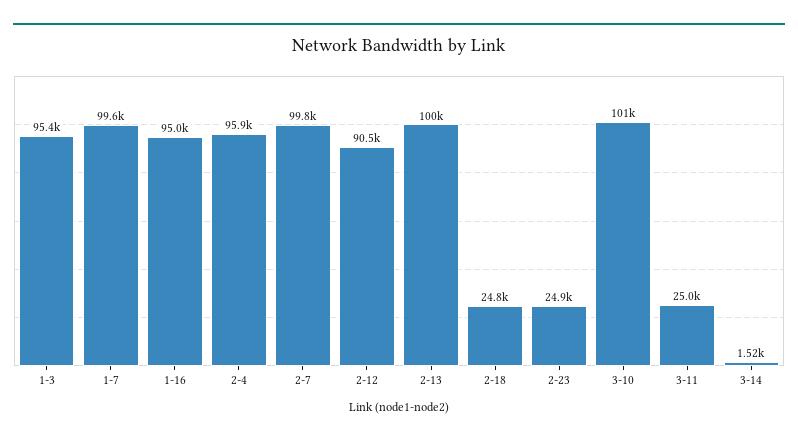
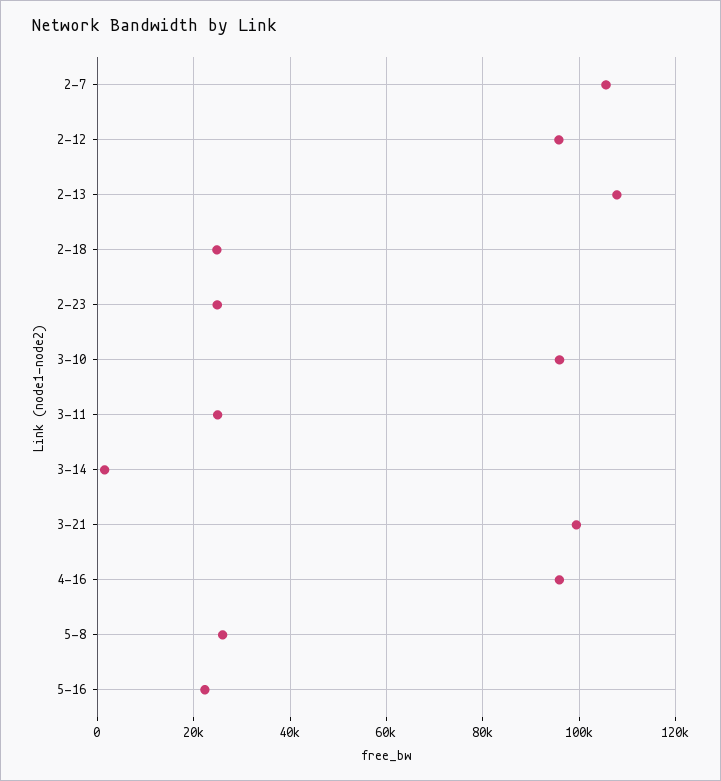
1-3: 95400 -> none
1-7: 99600 -> none
1-16: 95000 -> none
2-4: 95900 -> none
2-7: 99800 -> 106000
2-12: 90500 -> 96000
2-13: 100000 -> 108000
3-10: 101000 -> 96000
3-21: none -> 100000
4-16: none -> 96000
5-8: none -> 26000
5-16: none -> 22000

